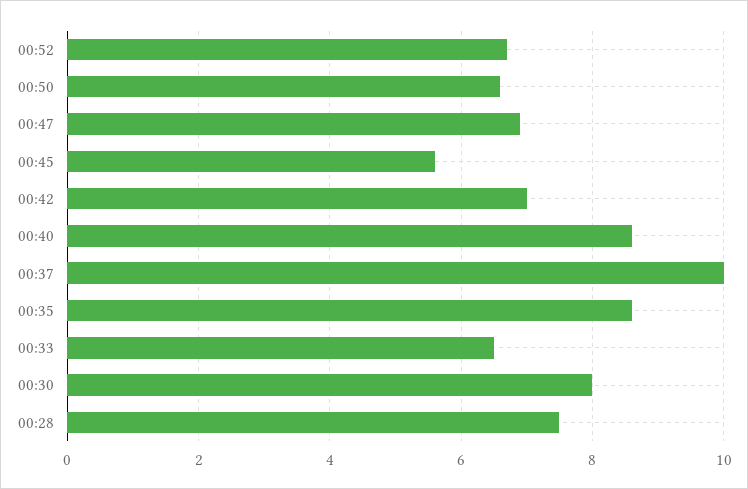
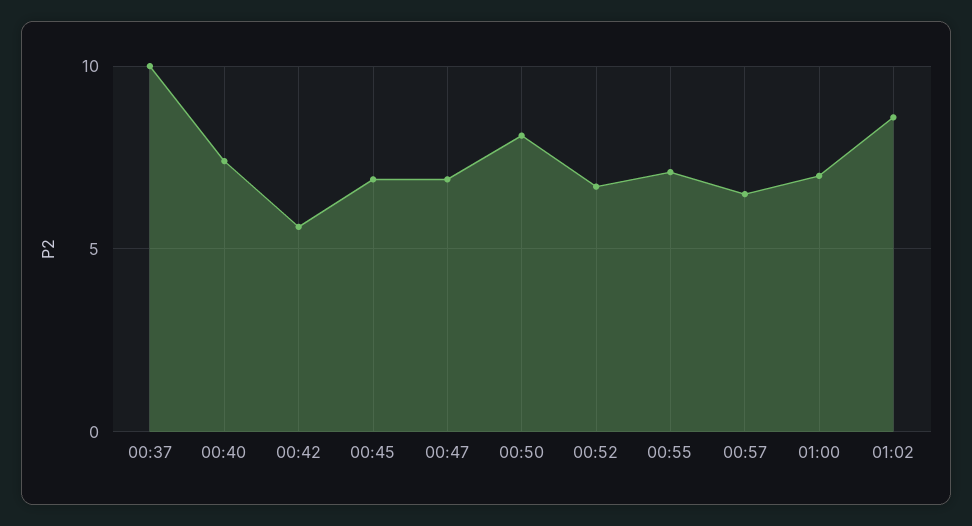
00:50: 6.5 -> 8
00:45: 5.5 -> 7
00:42: 7 -> 5.5
00:40: 8.5 -> 7.5
00:35: 8.5 -> none
00:33: 6.5 -> none
00:30: 8 -> none
00:28: 7.5 -> none
00:55: none -> 7
00:57: none -> 6.5
01:00: none -> 7
01:02: none -> 8.5

